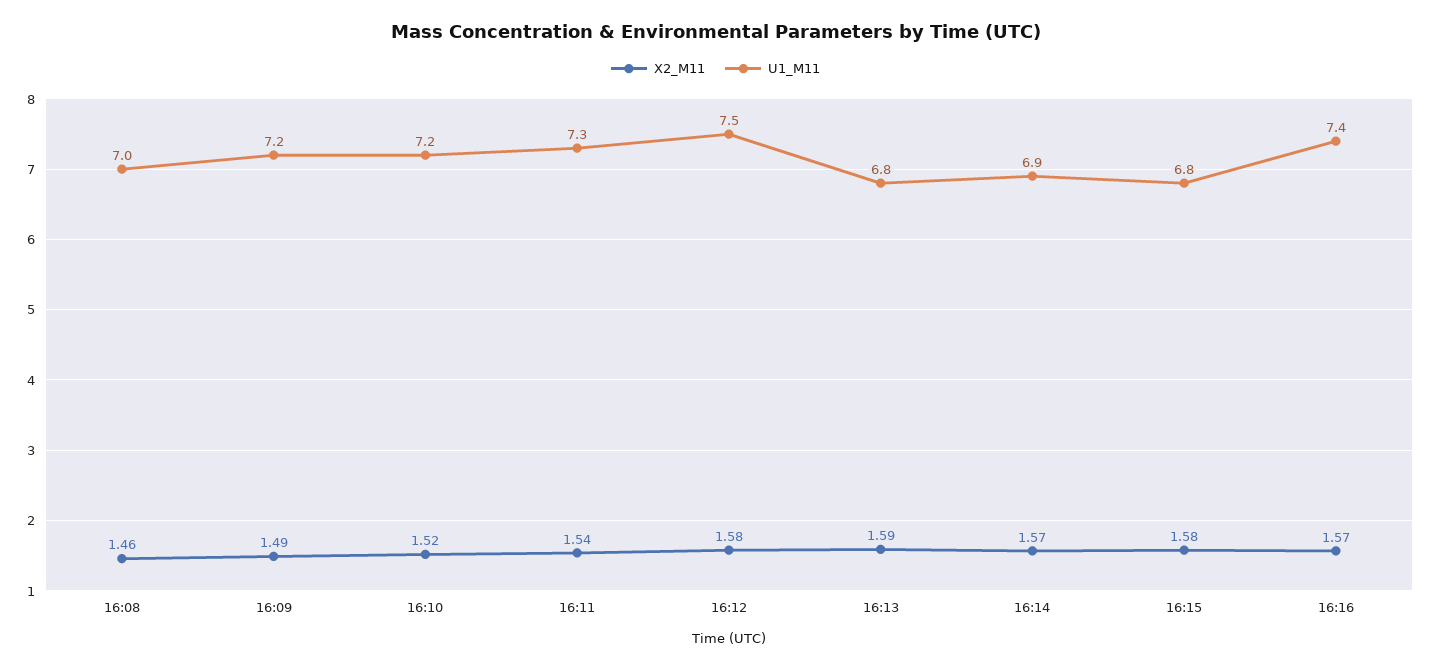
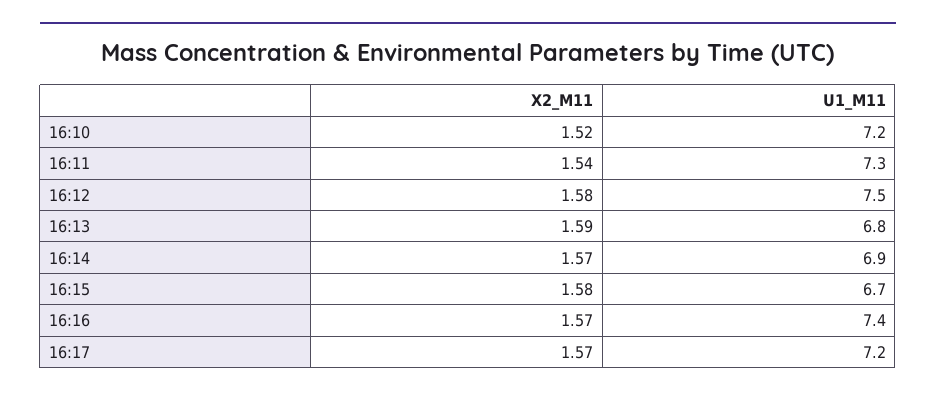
X2_M11, 16:08: 1.46 -> none
U1_M11, 16:08: 7 -> none
X2_M11, 16:09: 1.49 -> none
U1_M11, 16:09: 7.2 -> none
U1_M11, 16:15: 6.8 -> 6.7
X2_M11, 16:17: none -> 1.57
U1_M11, 16:17: none -> 7.2

